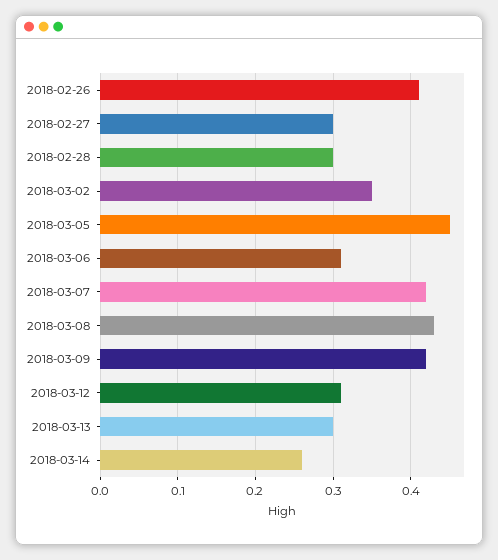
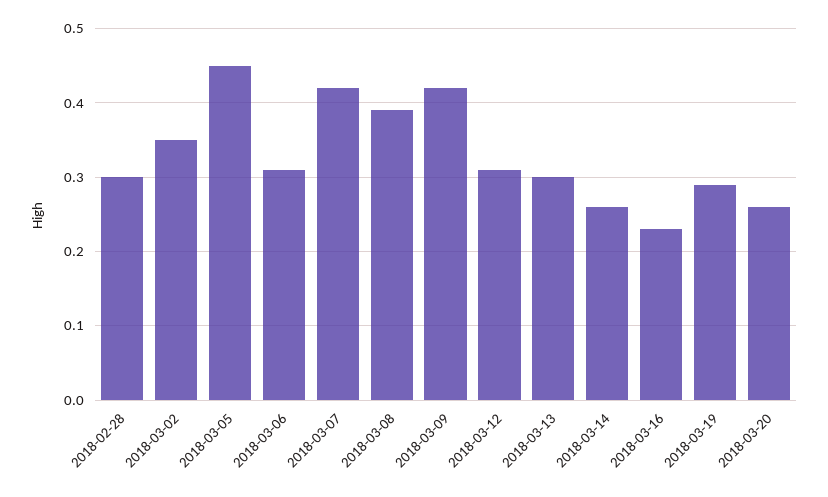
2018-02-26: 0.41 -> none
2018-02-27: 0.3 -> none
2018-03-08: 0.43 -> 0.39
2018-03-16: none -> 0.23
2018-03-19: none -> 0.29
2018-03-20: none -> 0.26

